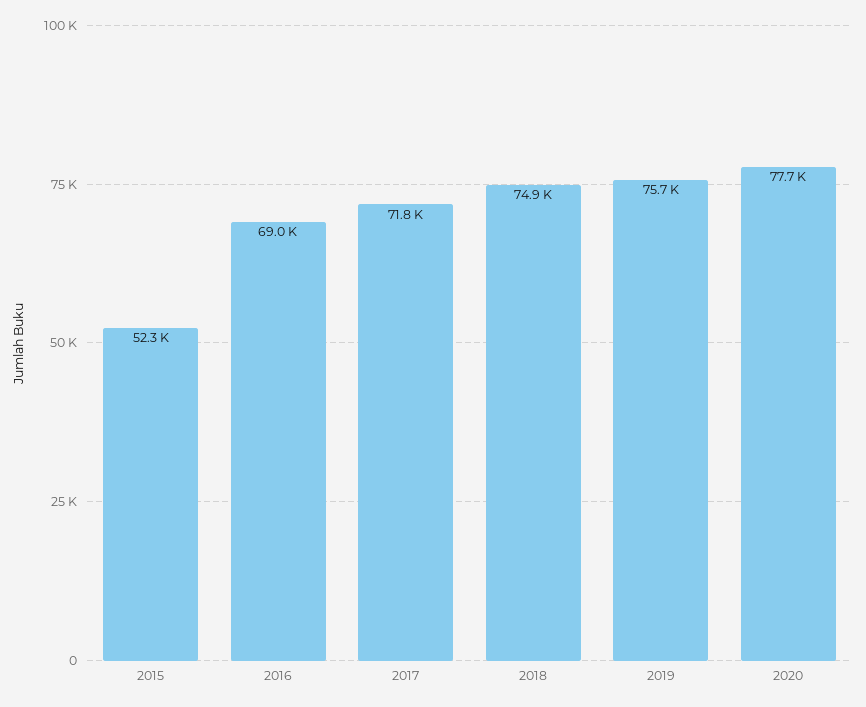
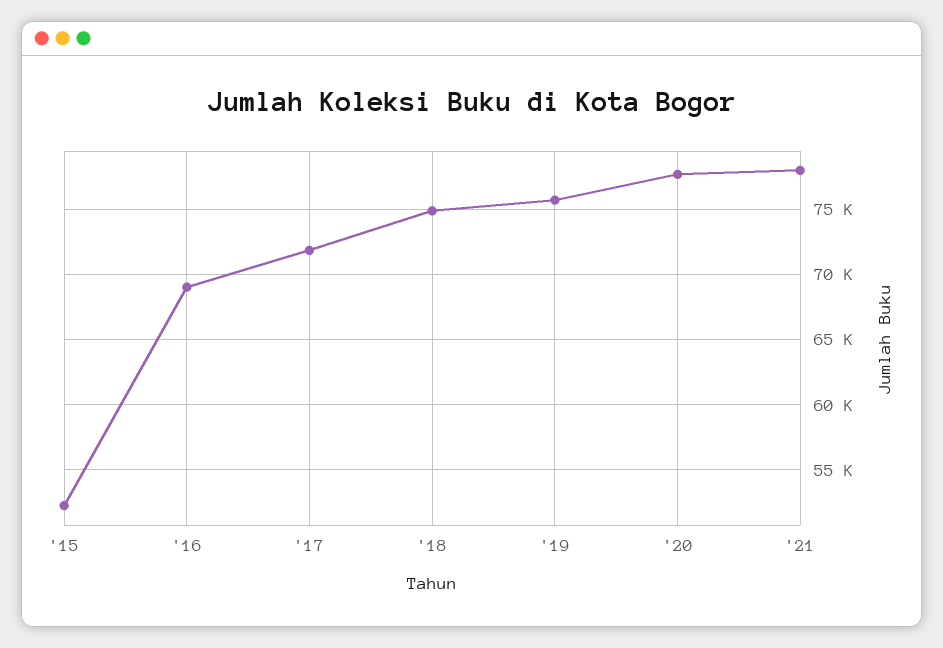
'21: none -> 78000

